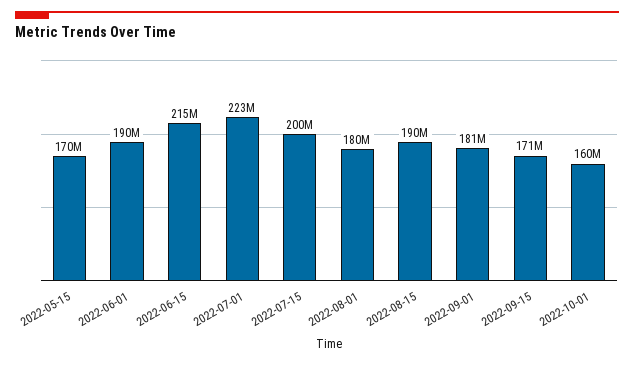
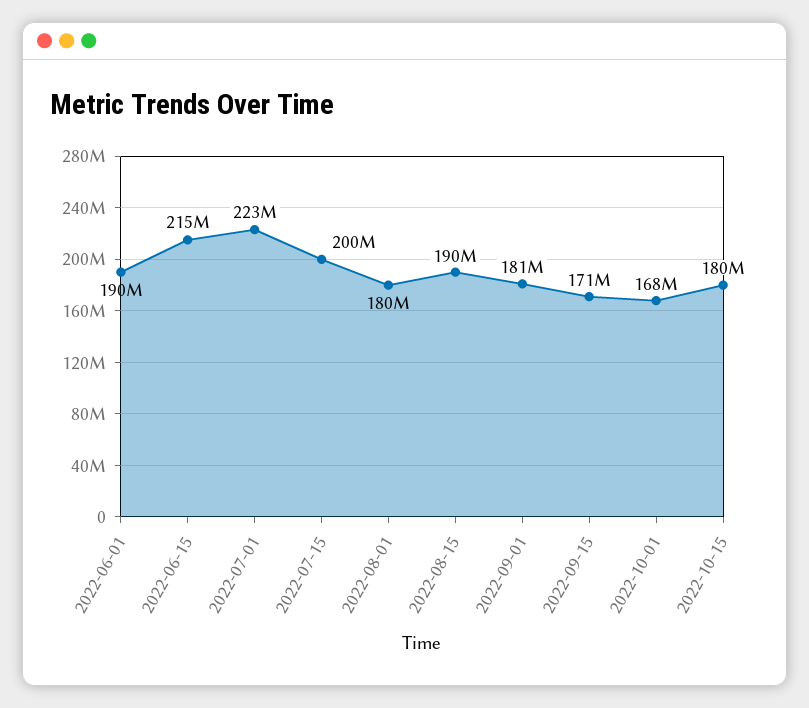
2022-05-15: 170000000 -> none
2022-10-01: 160000000 -> 168000000
2022-10-15: none -> 180000000

